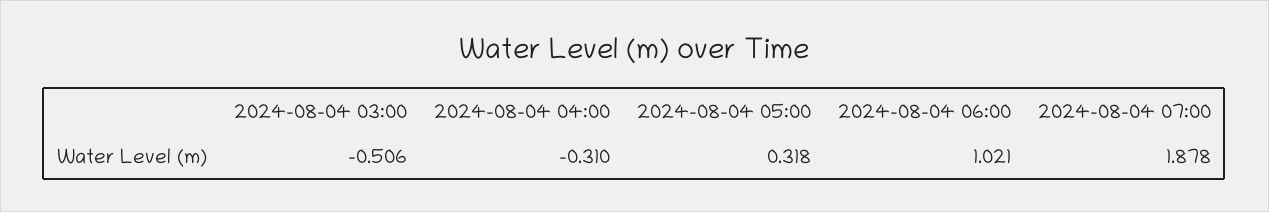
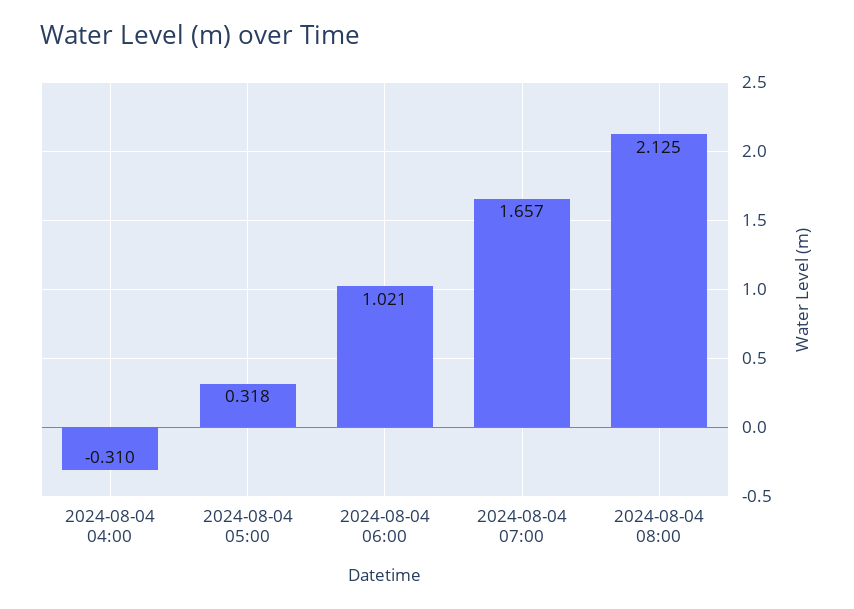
2024-08-04 03:00: -0.506 -> none
2024-08-04 07:00: 1.878 -> 1.657
2024-08-04 08:00: none -> 2.125

